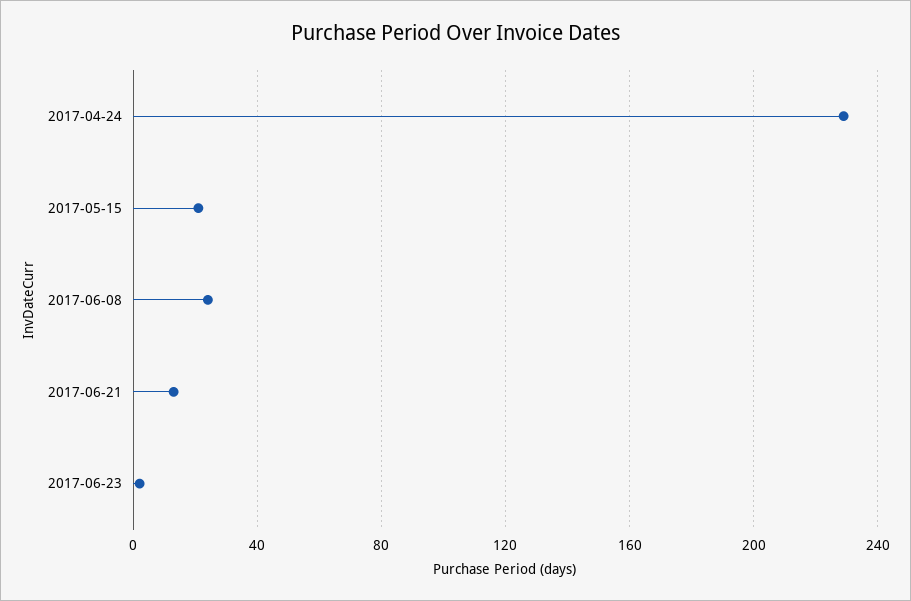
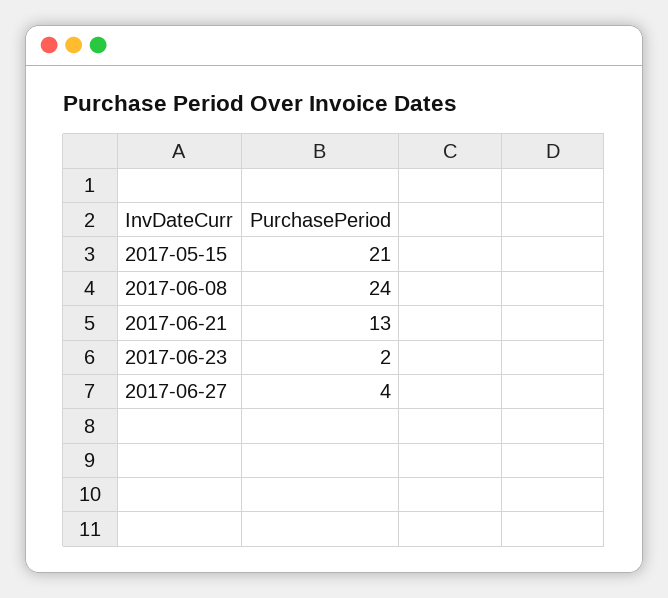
2017-04-24: 230 -> none
2017-06-27: none -> 4

